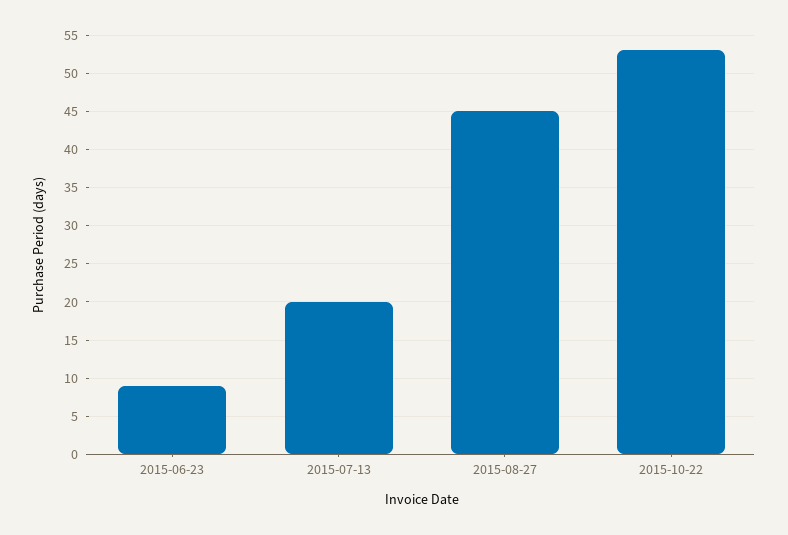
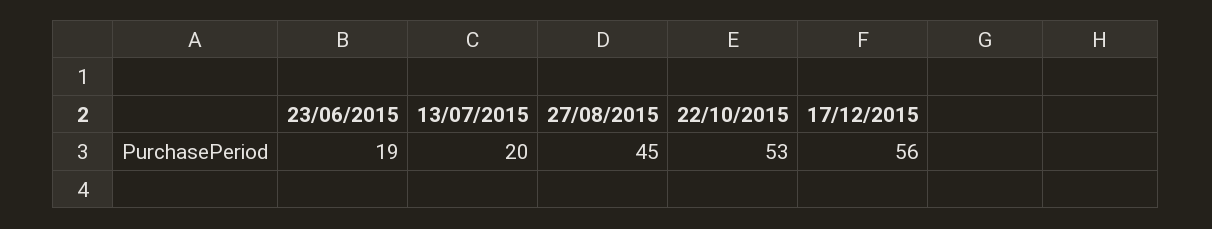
2015-06-23: 9 -> 19
17/12/2015: none -> 56

